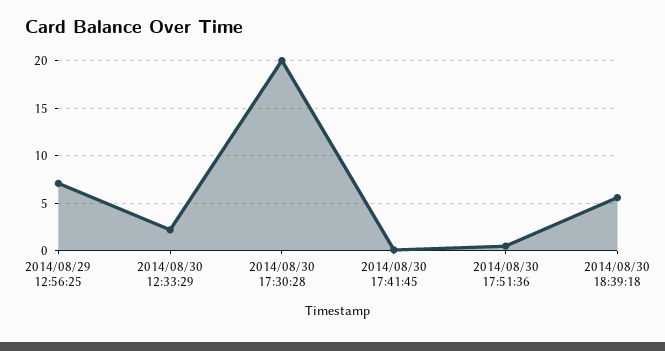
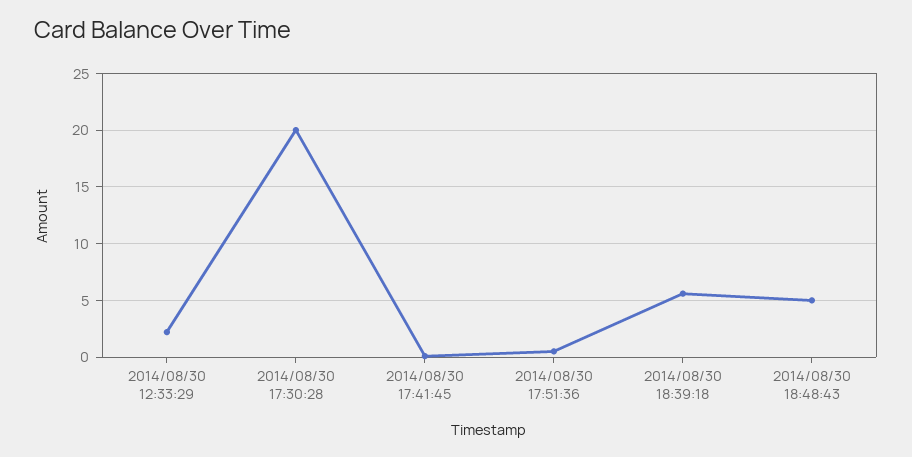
2014/08/29 12:56:25: 7 -> none
2014/08/30 18:48:43: none -> 5

